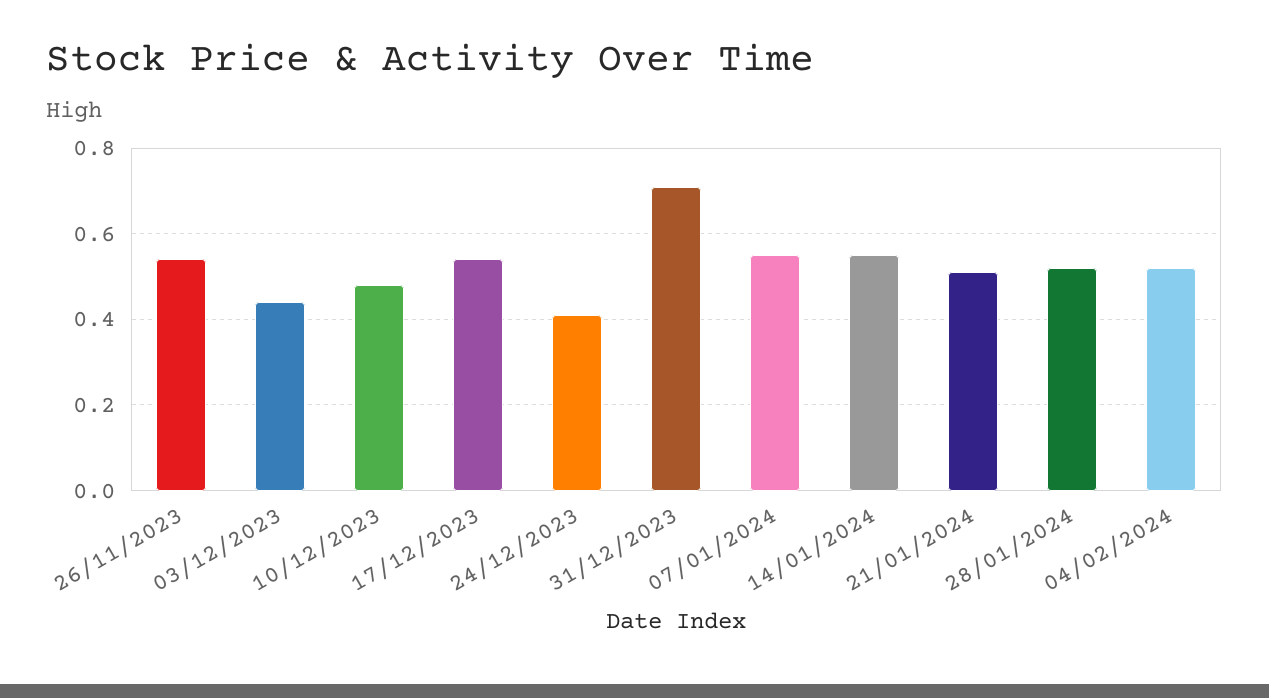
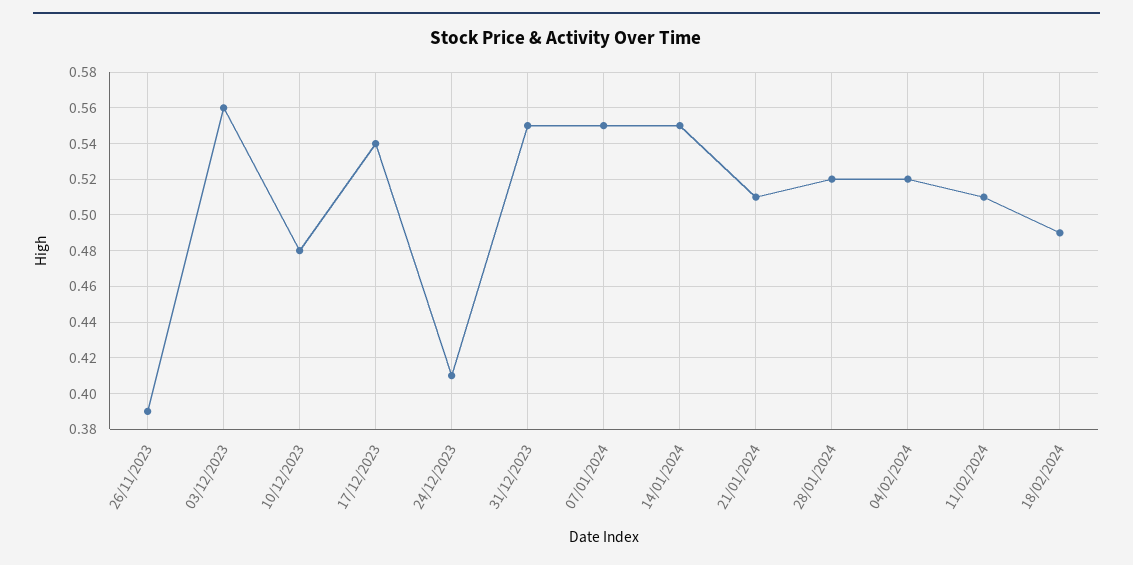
26/11/2023: 0.55 -> 0.39
03/12/2023: 0.45 -> 0.56
31/12/2023: 0.7 -> 0.55
11/02/2024: none -> 0.51
18/02/2024: none -> 0.49

